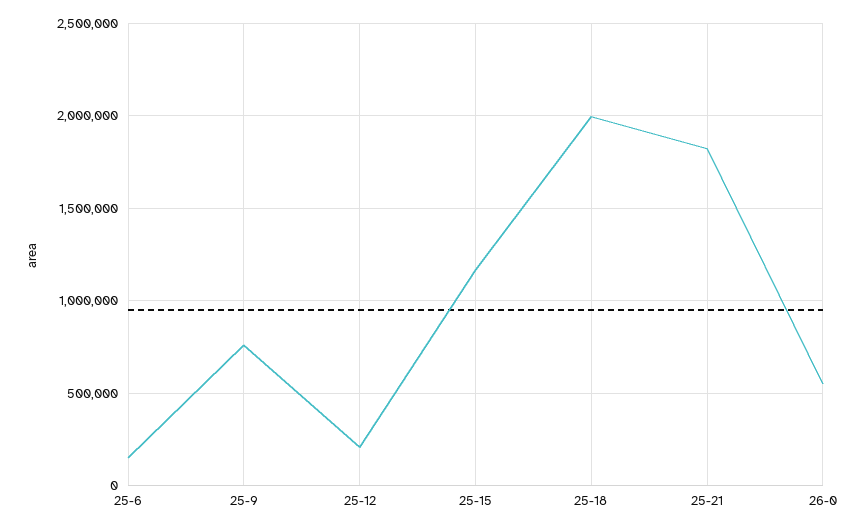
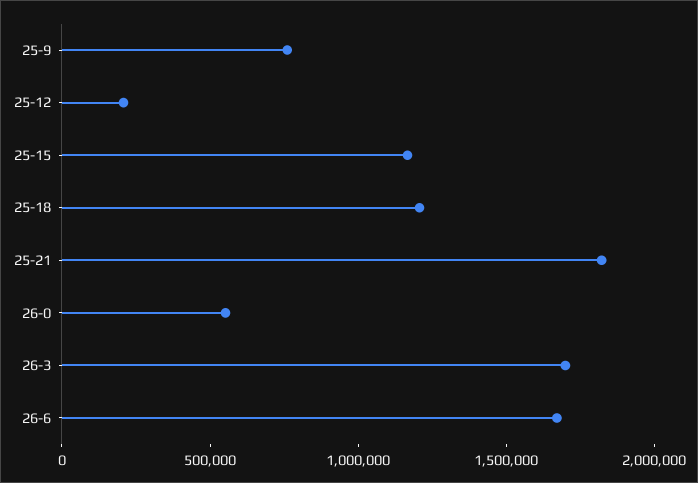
25-6: 150000 -> none
25-18: 2000000 -> 1200000
26-3: none -> 1700000
26-6: none -> 1700000

